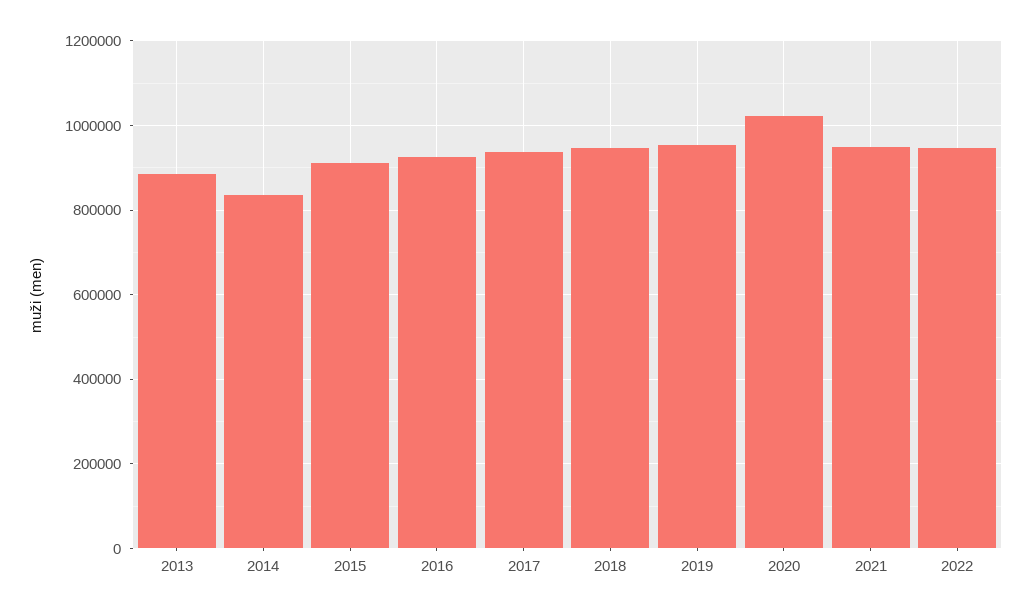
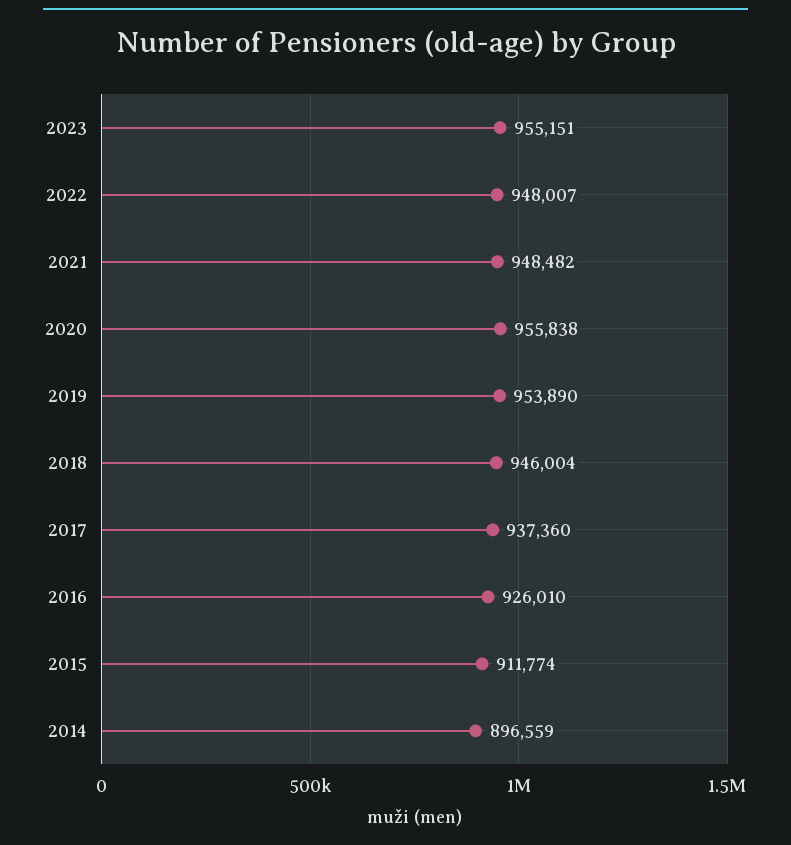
2013: 880000 -> none
2014: 840000 -> 896559
2020: 1020000 -> 955838
2023: none -> 955151

